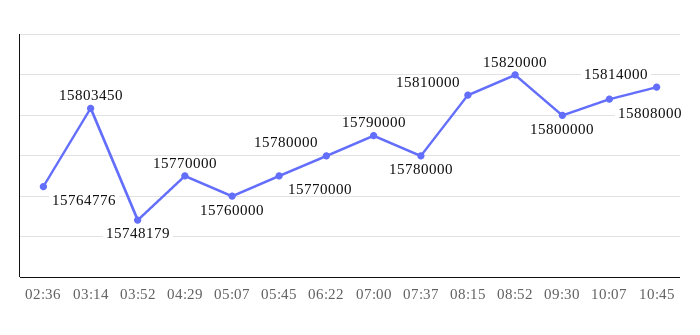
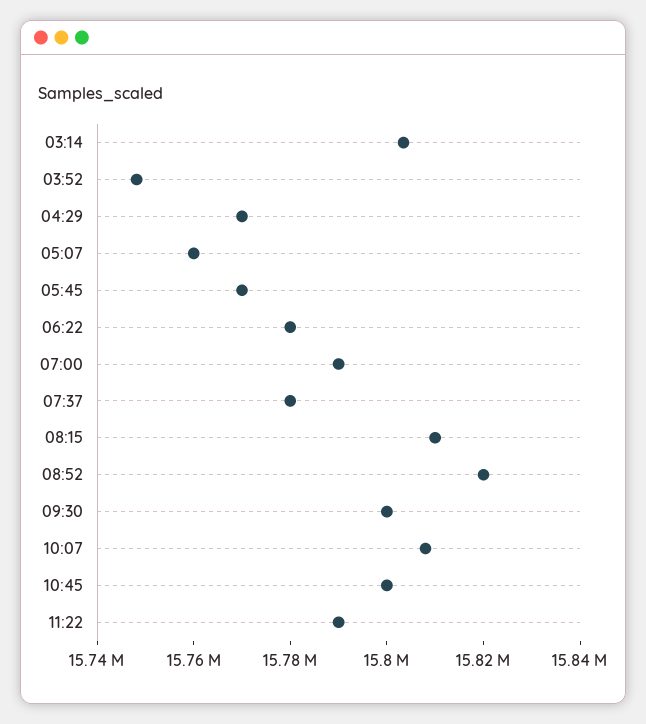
02:36: 15764776 -> none
10:45: 15814000 -> 15800000
11:22: none -> 15790000

